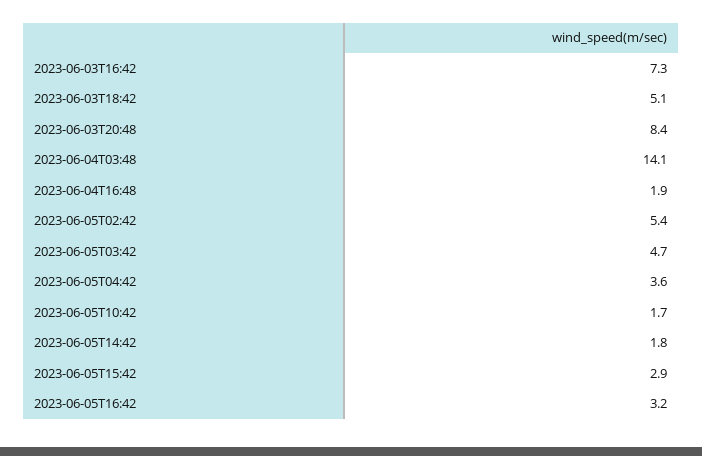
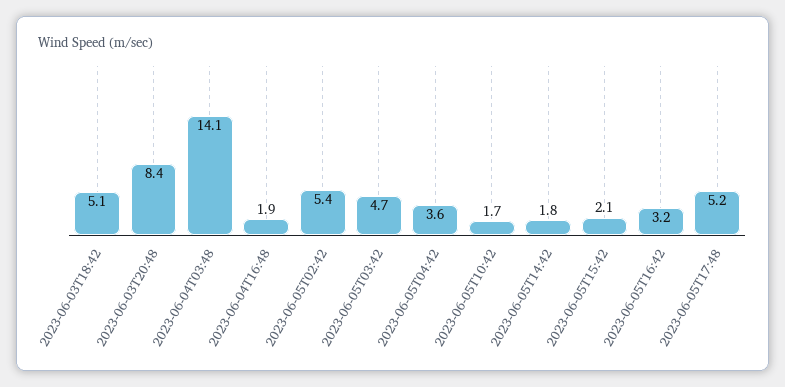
2023-06-03T16:42: 7.3 -> none
2023-06-05T15:42: 2.9 -> 2.1
2023-06-05T17:48: none -> 5.2

